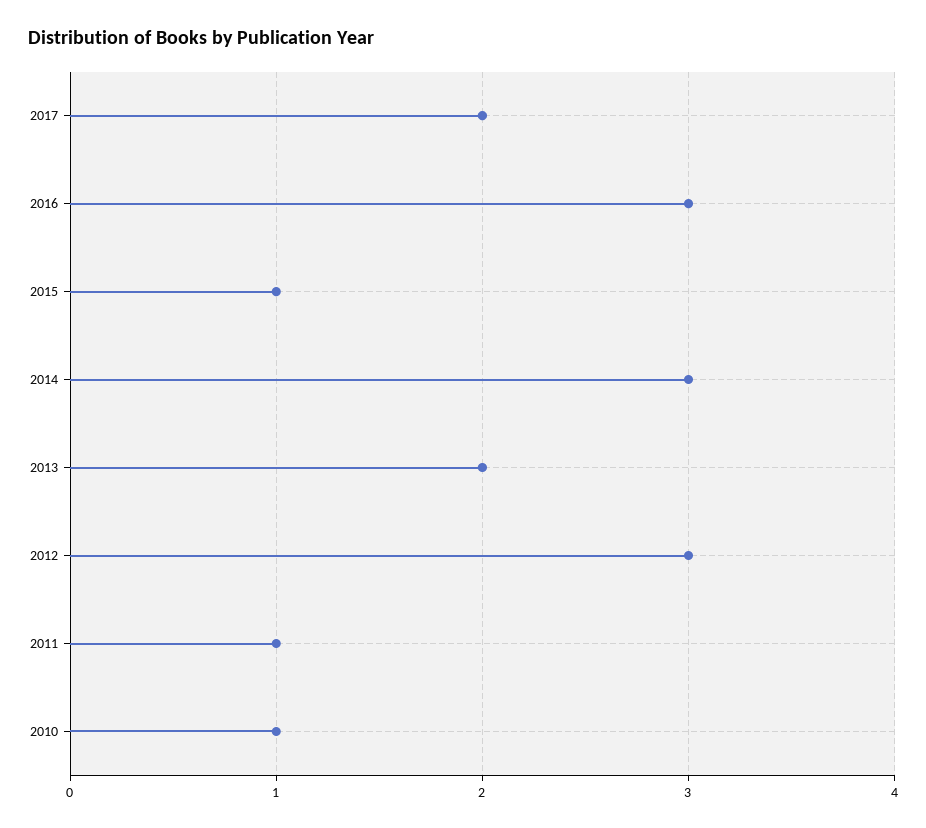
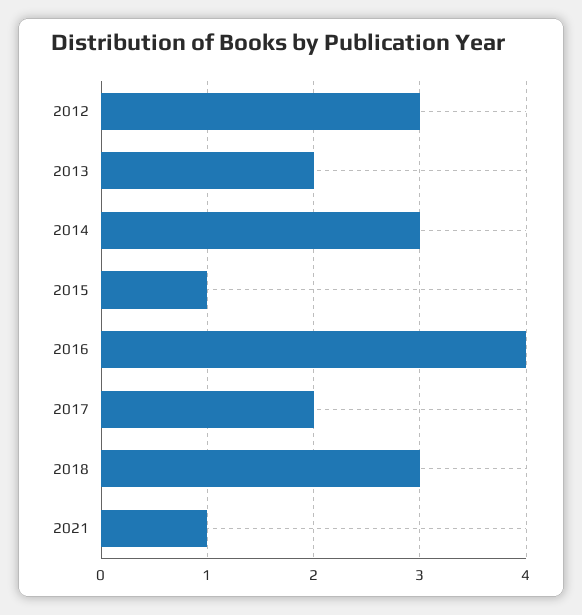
2016: 3 -> 4
2011: 1 -> none
2010: 1 -> none
2018: none -> 3
2021: none -> 1

